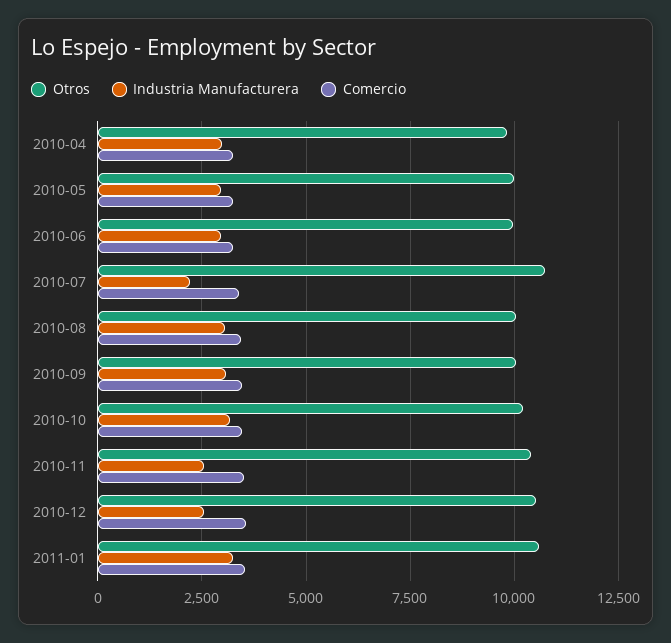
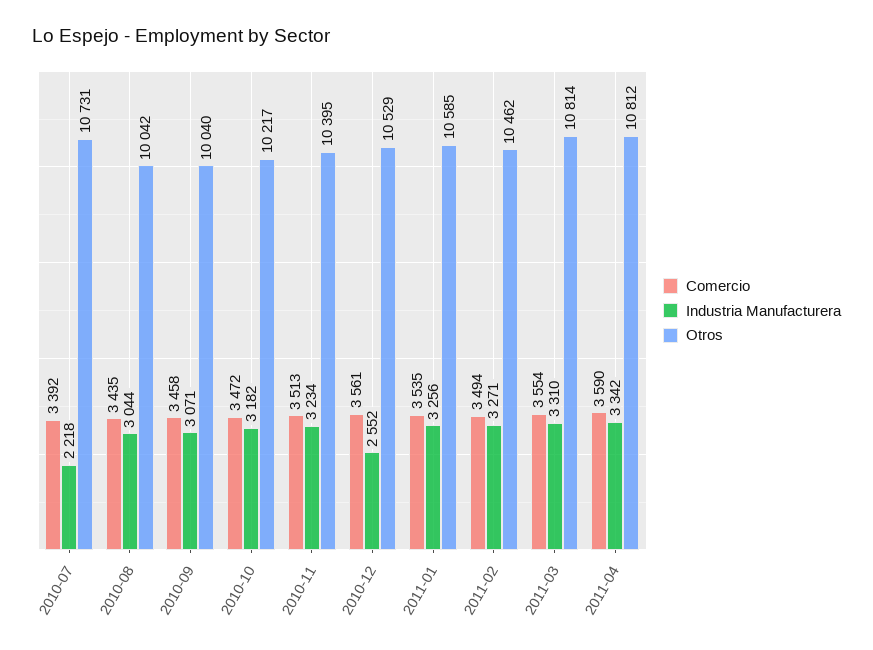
Otros, 2010-04: 9750 -> none
Industria Manufacturera, 2010-04: 3000 -> none
Comercio, 2010-04: 3250 -> none
Otros, 2010-05: 10000 -> none
Industria Manufacturera, 2010-05: 3000 -> none
Comercio, 2010-05: 3250 -> none
Otros, 2010-06: 10000 -> none
Industria Manufacturera, 2010-06: 3000 -> none
Comercio, 2010-06: 3250 -> none
Industria Manufacturera, 2010-11: 2500 -> 3234
Comercio, 2011-02: none -> 3494
Industria Manufacturera, 2011-02: none -> 3271
Otros, 2011-02: none -> 10462
Comercio, 2011-03: none -> 3554
Industria Manufacturera, 2011-03: none -> 3310
Otros, 2011-03: none -> 10814
Comercio, 2011-04: none -> 3590
Industria Manufacturera, 2011-04: none -> 3342
Otros, 2011-04: none -> 10812

